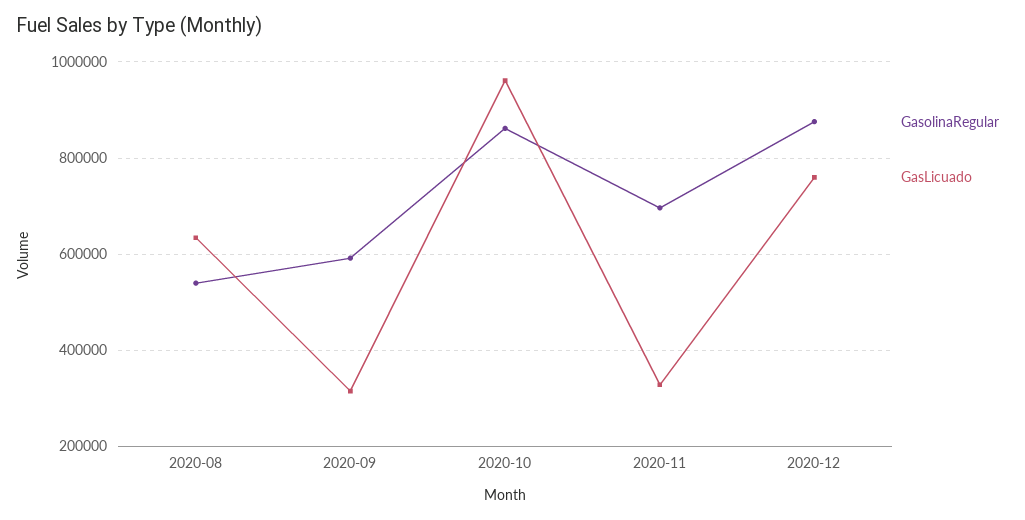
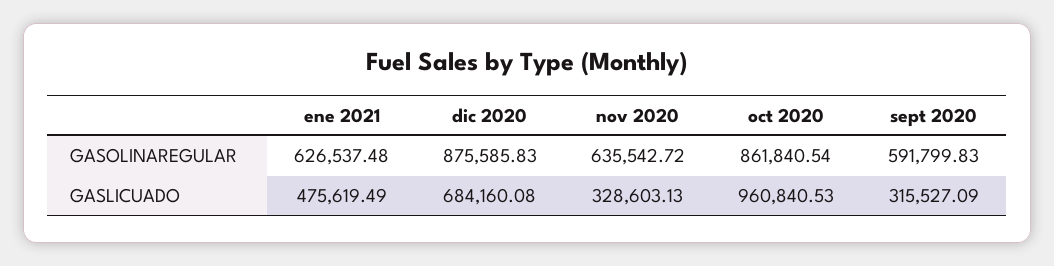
GasolinaRegular, 2020-08: 540000 -> none
GasLicuado, 2020-08: 640000 -> none
GasolinaRegular, 2020-11: 700000 -> 635542.72
GasLicuado, 2020-12: 760000 -> 684160.08
GasolinaRegular, ene 2021: none -> 626537.48
GasLicuado, ene 2021: none -> 475619.49

